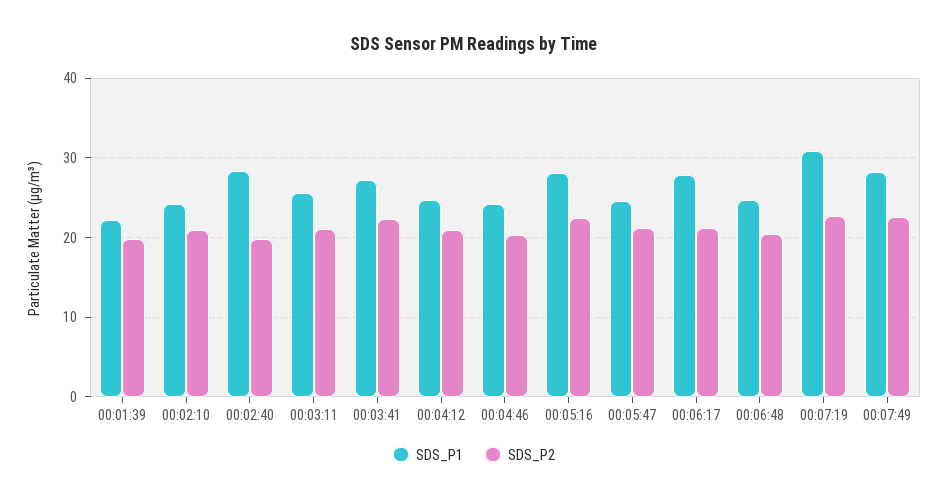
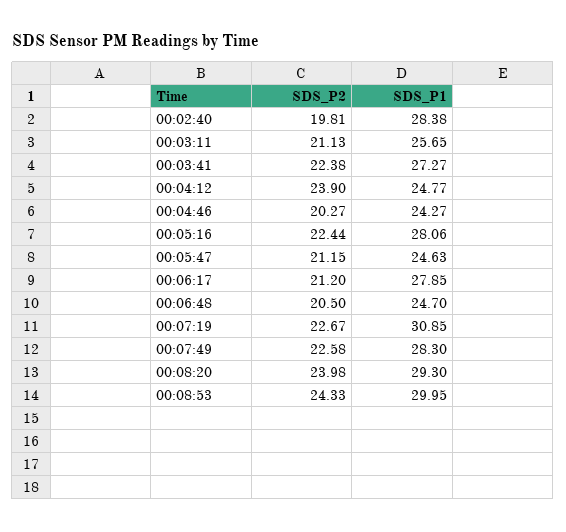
SDS_P1, 00:01:39: 22 -> none
SDS_P2, 00:01:39: 20 -> none
SDS_P1, 00:02:10: 24 -> none
SDS_P2, 00:02:10: 21 -> none
SDS_P2, 00:04:12: 21 -> 23.9
SDS_P2, 00:08:20: none -> 23.98
SDS_P1, 00:08:20: none -> 29.3
SDS_P2, 00:08:53: none -> 24.33
SDS_P1, 00:08:53: none -> 29.95

